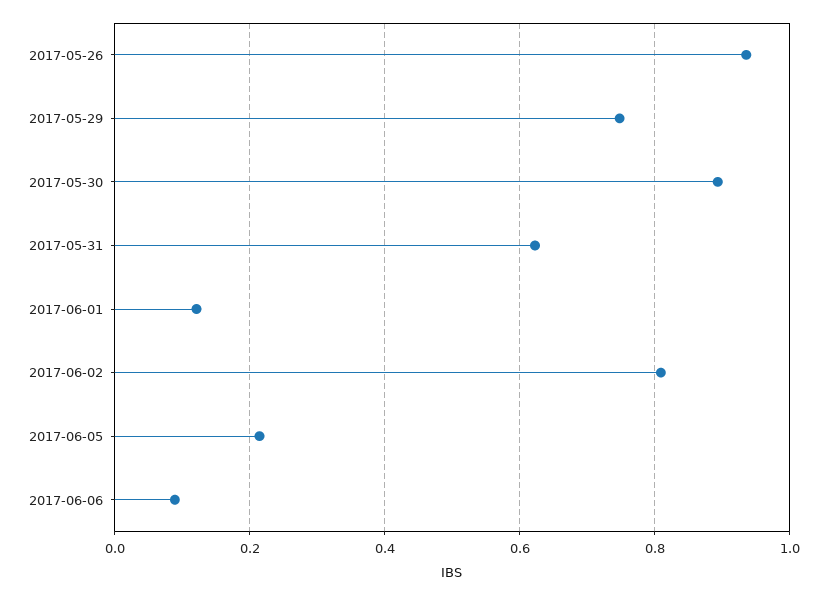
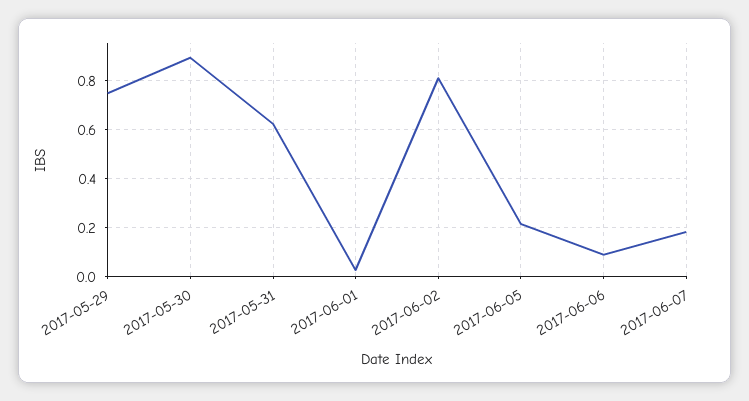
2017-05-26: 0.94 -> none
2017-06-01: 0.12 -> 0.025
2017-06-07: none -> 0.175

